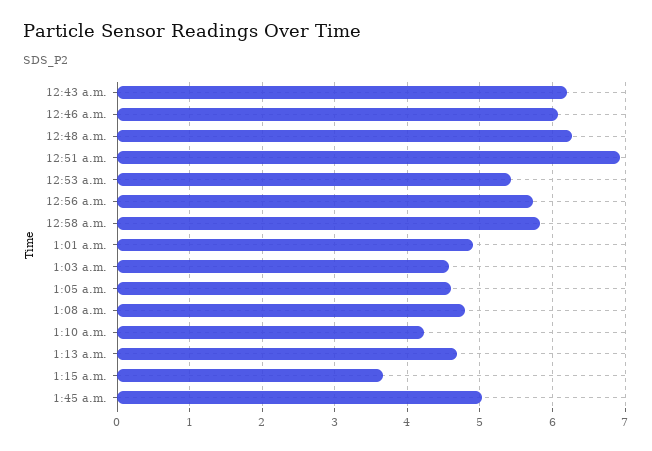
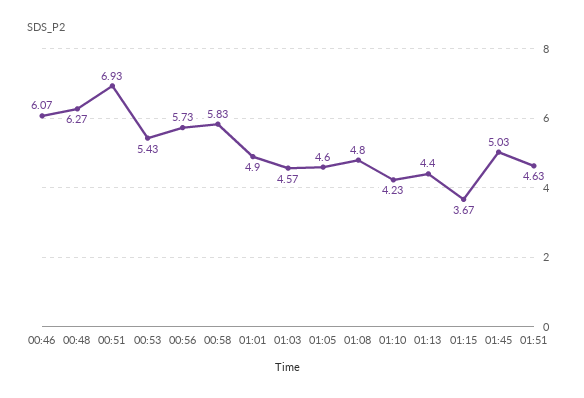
12:43 a.m.: 6.2 -> none
1:13 a.m.: 4.7 -> 4.4
01:51: none -> 4.63

